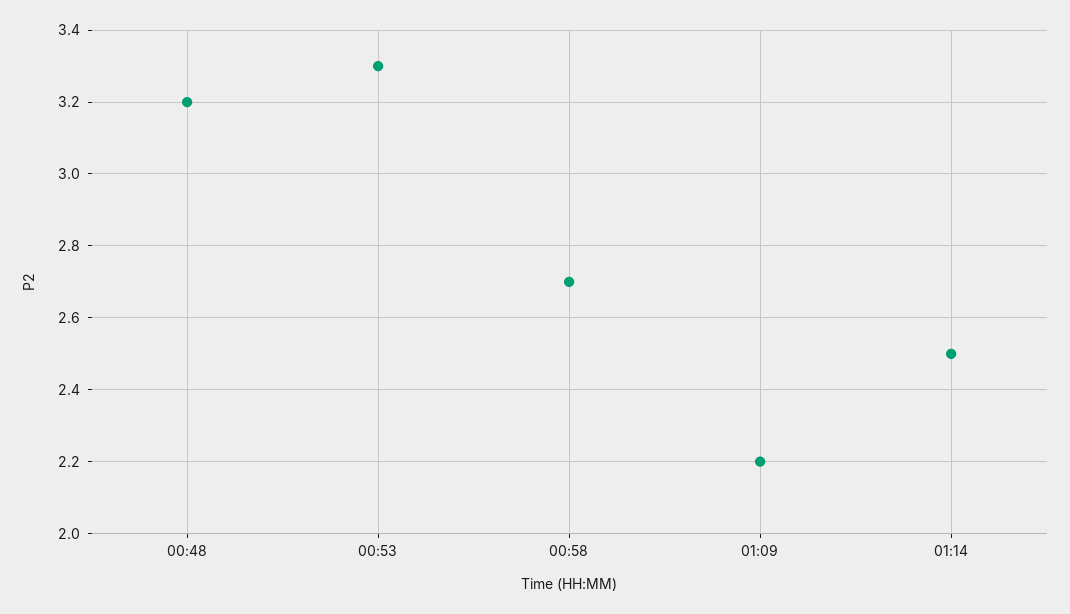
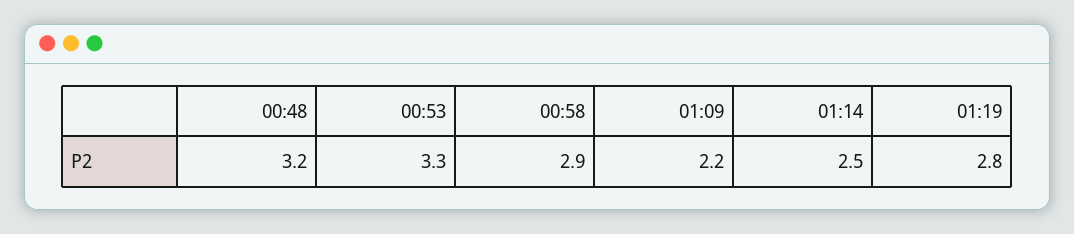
00:58: 2.7 -> 2.9
01:19: none -> 2.8

